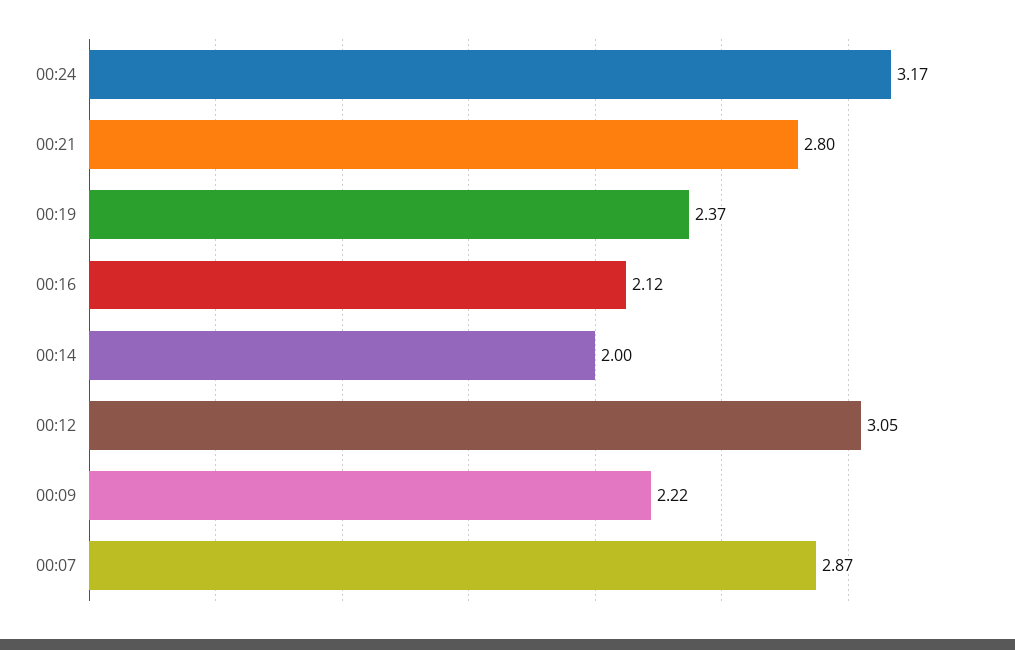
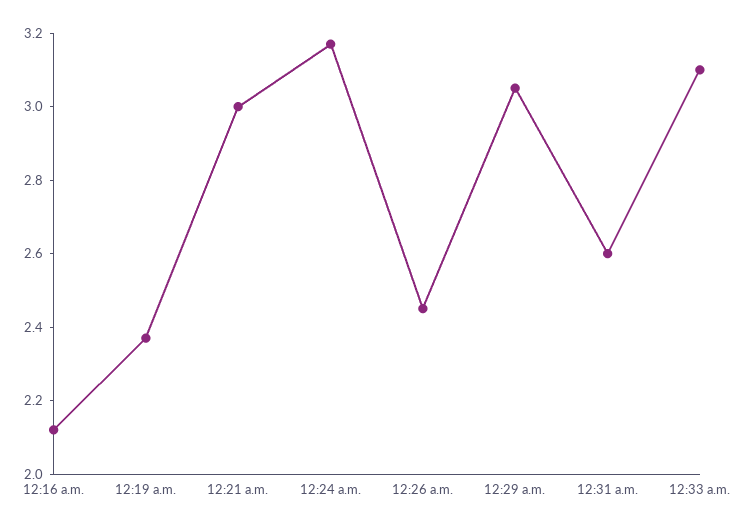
00:21: 2.8 -> 3
00:14: 2 -> none
00:12: 3.05 -> none
00:09: 2.22 -> none
00:07: 2.87 -> none
12:26 a.m.: none -> 2.45
12:29 a.m.: none -> 3.05
12:31 a.m.: none -> 2.6
12:33 a.m.: none -> 3.1

